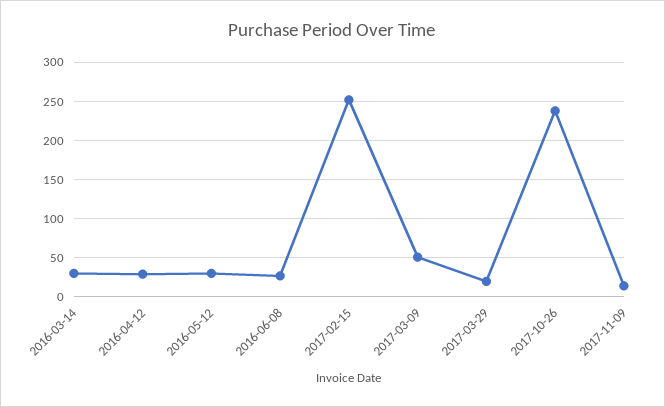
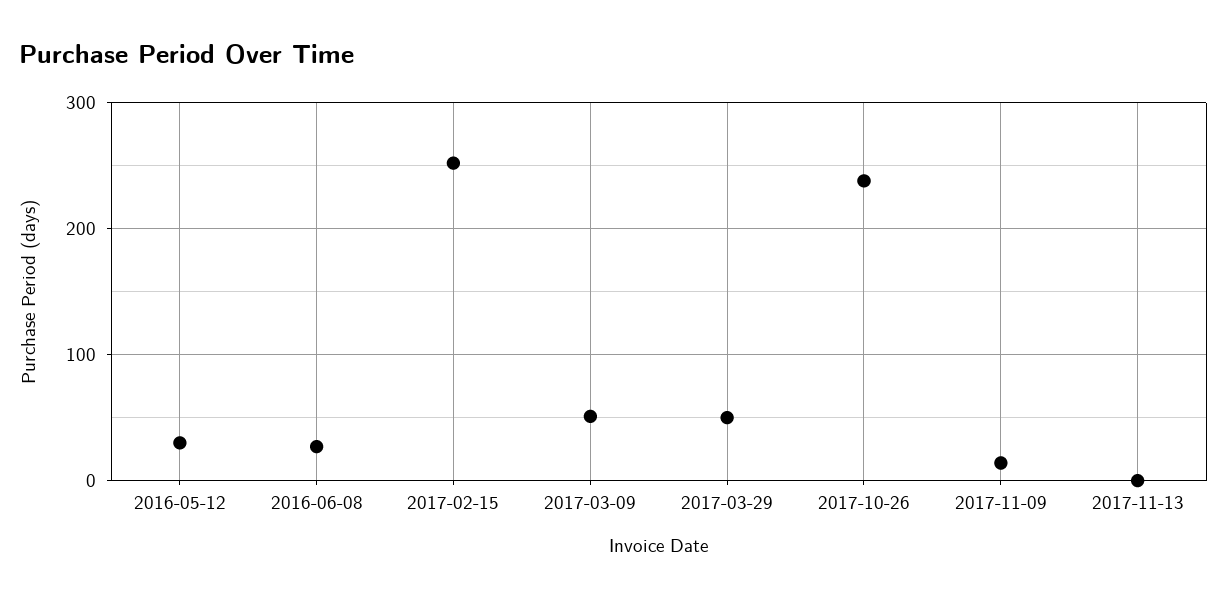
2016-03-14: 30 -> none
2016-04-12: 30 -> none
2017-03-29: 20 -> 50
2017-11-13: none -> 0

